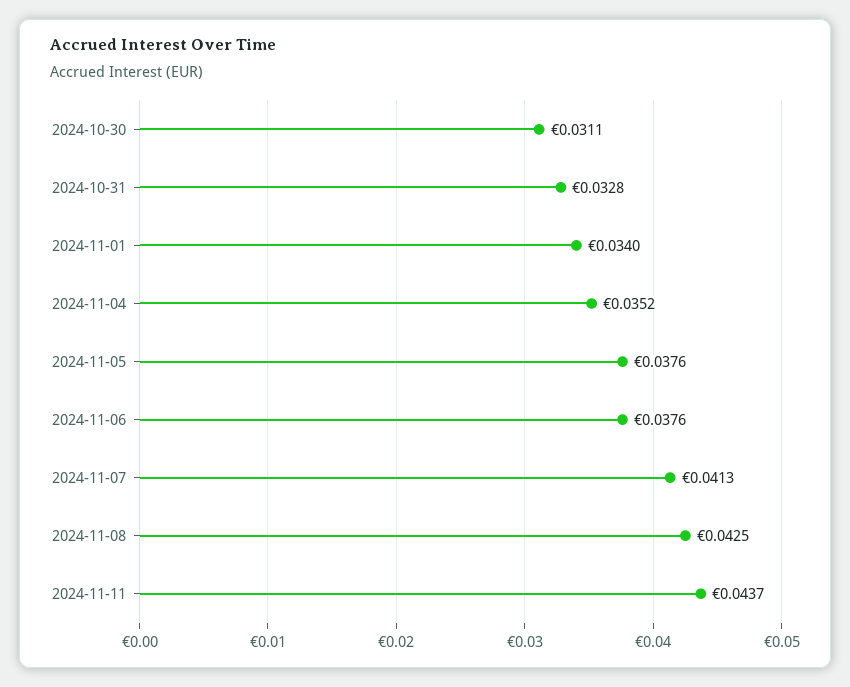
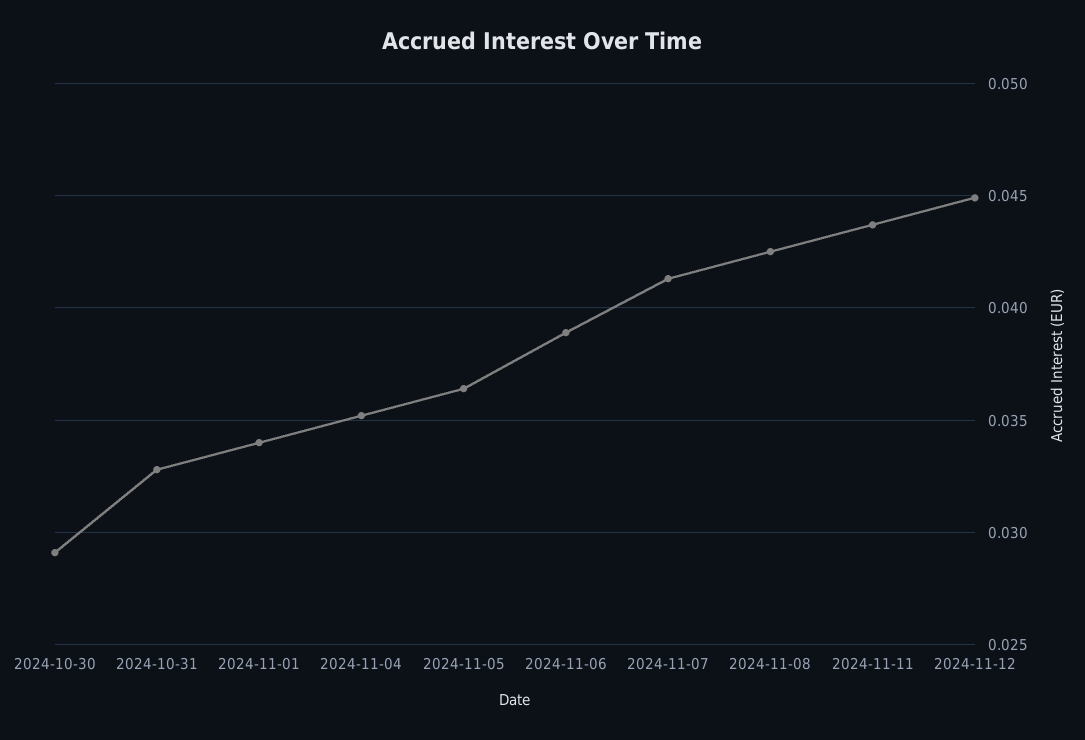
2024-10-30: 0.0311 -> 0.029
2024-11-05: 0.0376 -> 0.0365
2024-11-06: 0.0376 -> 0.039
2024-11-12: none -> 0.045

